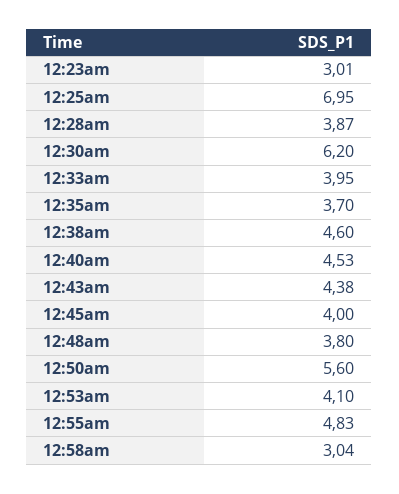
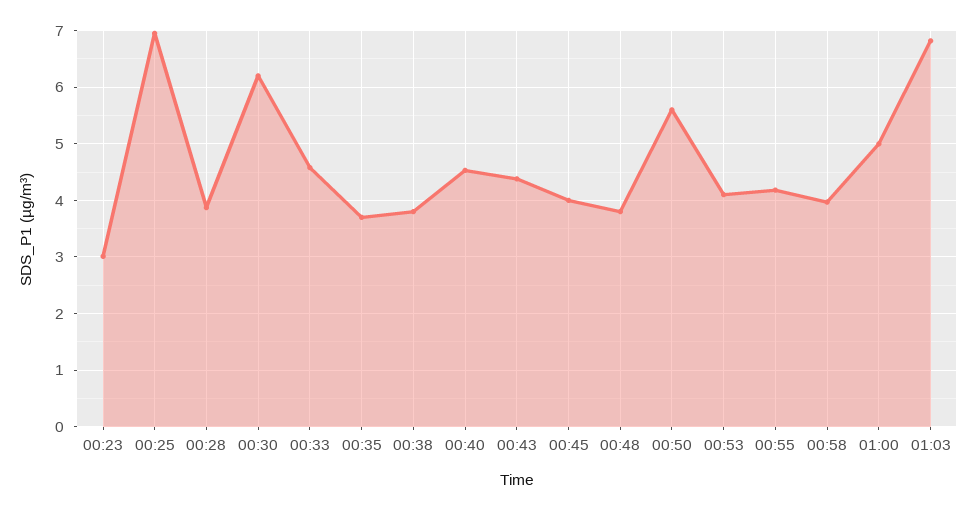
12:33am: 3.95 -> 4.6
12:38am: 4.6 -> 3.8
12:55am: 4.83 -> 4.2
12:58am: 3.04 -> 4
01:00: none -> 5
01:03: none -> 6.8

